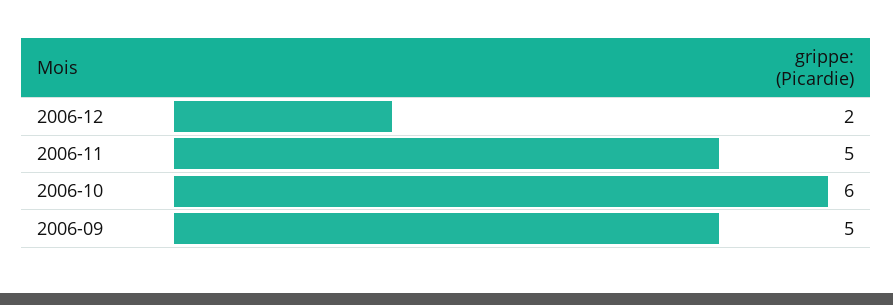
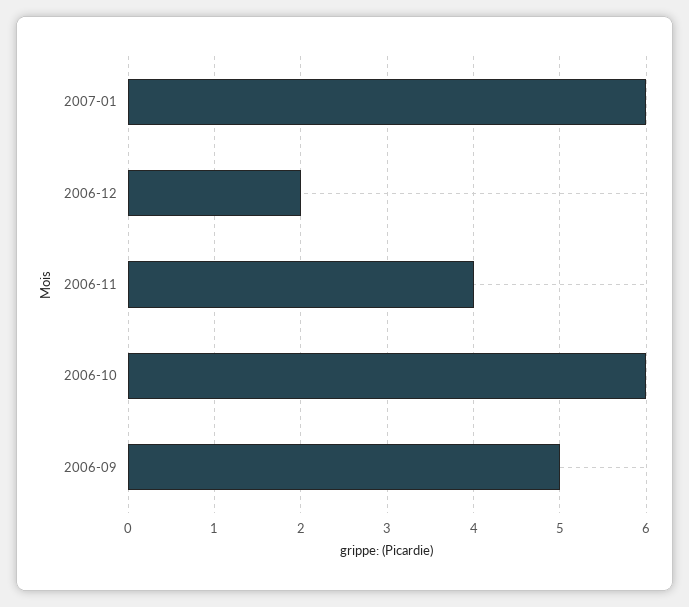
2006-11: 5 -> 4
2007-01: none -> 6

